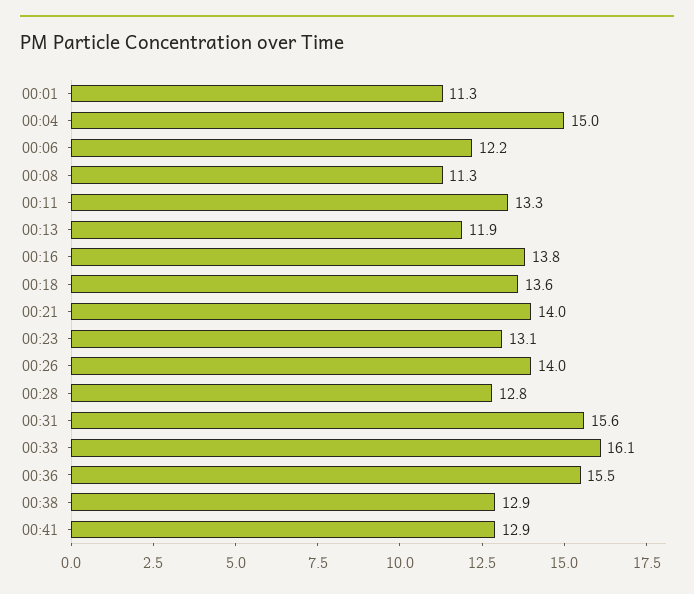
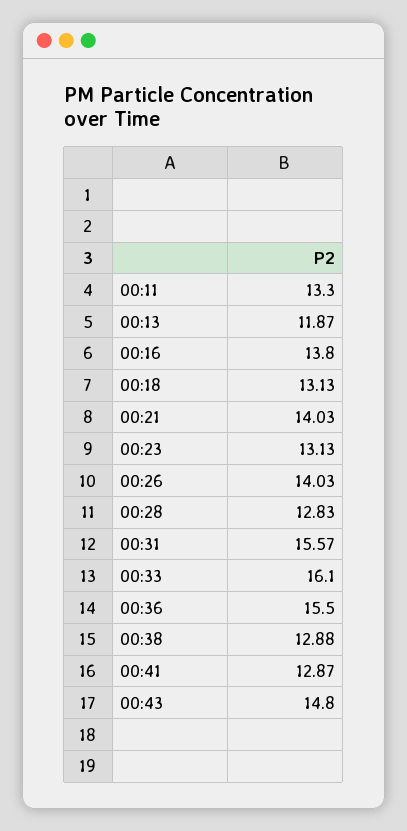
00:01: 11.3 -> none
00:04: 15 -> none
00:06: 12.2 -> none
00:08: 11.3 -> none
00:18: 13.6 -> 13.13
00:43: none -> 14.8

